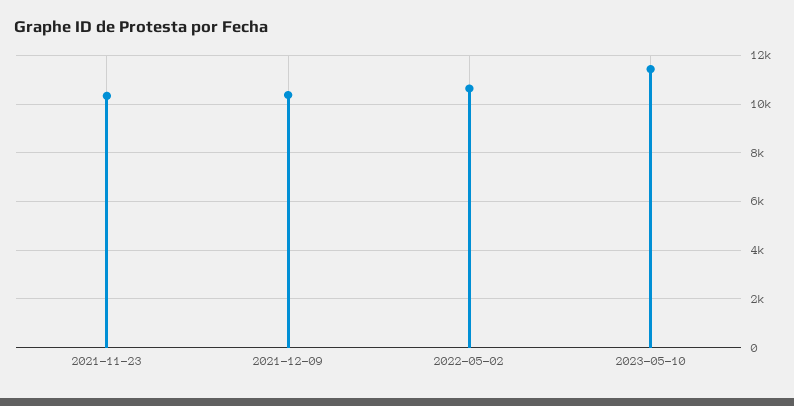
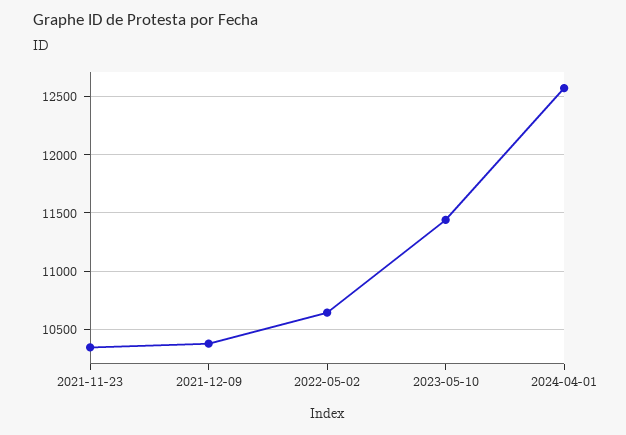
2024-04-01: none -> 12600

